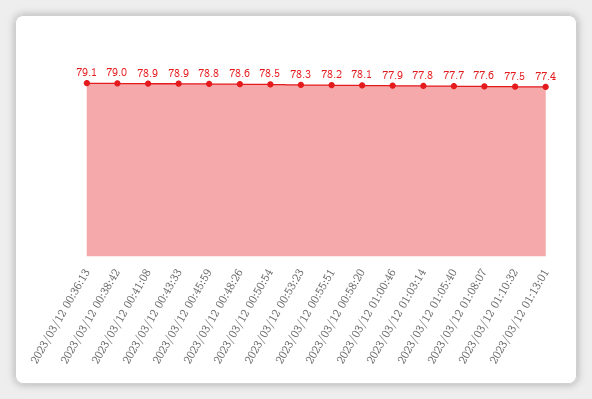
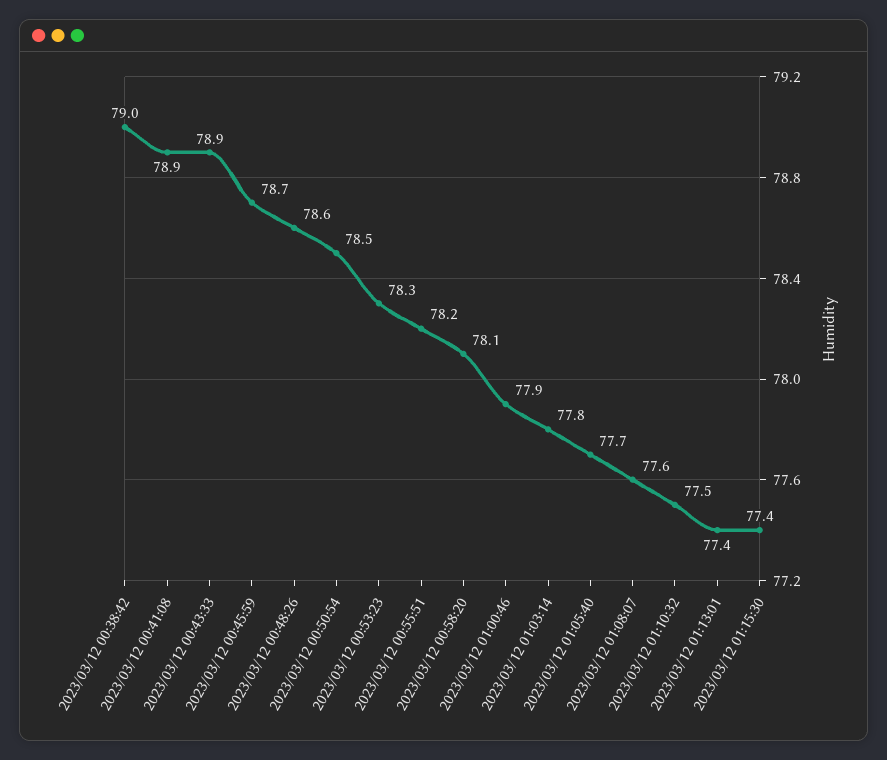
2023/03/12 00:36:13: 79.1 -> none
2023/03/12 00:45:59: 78.8 -> 78.7
2023/03/12 01:15:30: none -> 77.4

